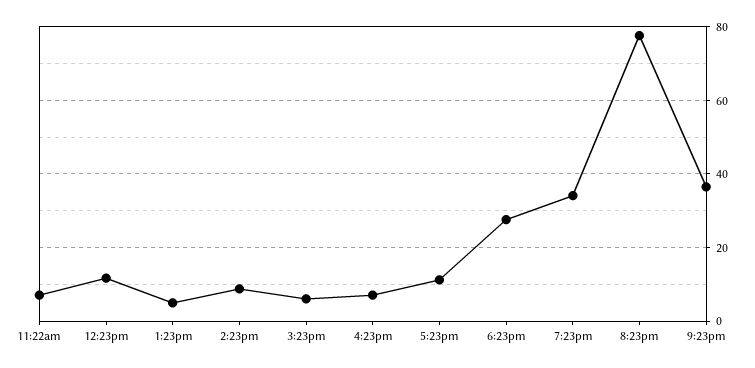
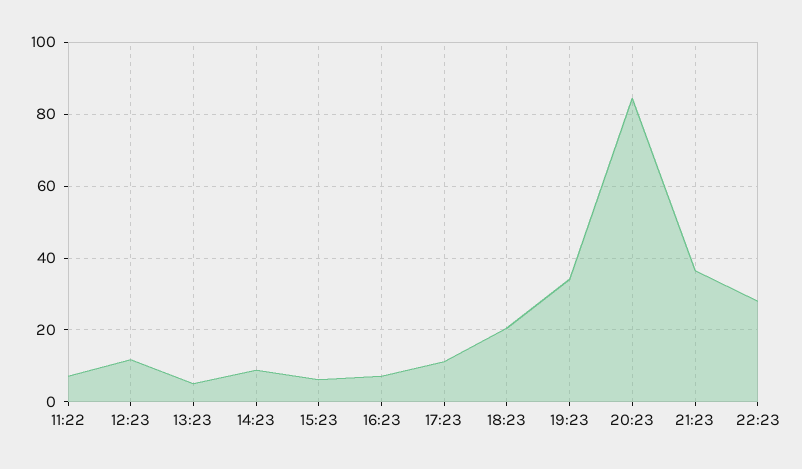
6:23pm: 28 -> 20
8:23pm: 78 -> 84
22:23: none -> 28

